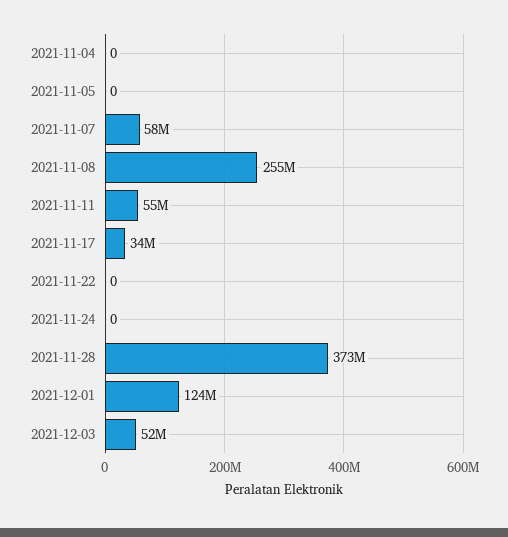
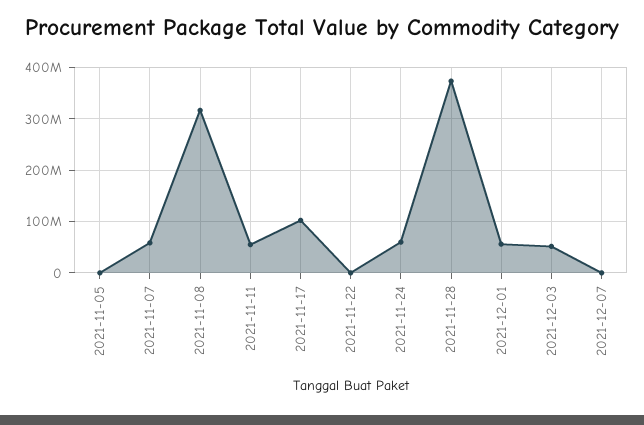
2021-11-04: 0 -> none
2021-11-08: 255000000 -> 320000000
2021-11-17: 34000000 -> 100000000
2021-11-24: 0 -> 60000000
2021-12-01: 124000000 -> 60000000
2021-12-07: none -> 0

